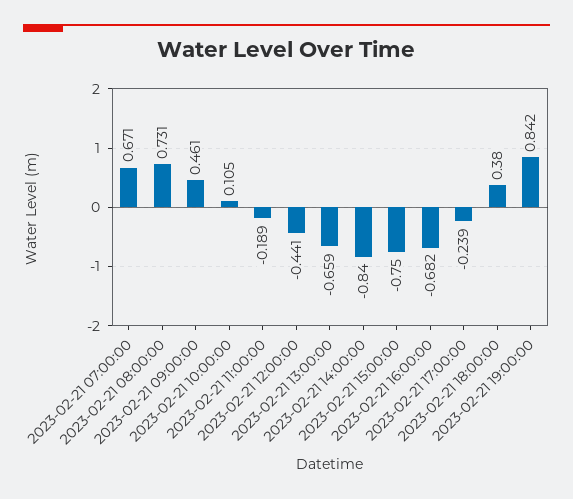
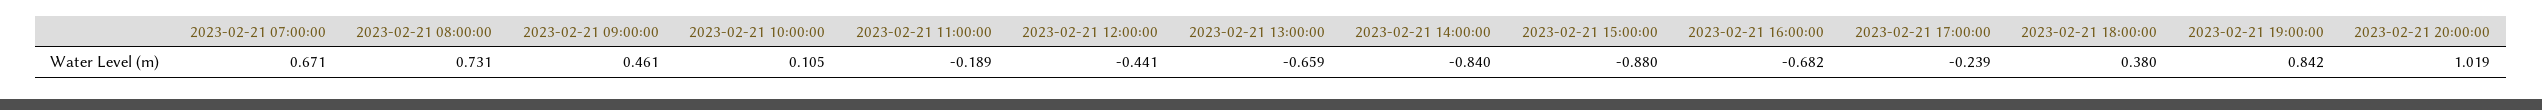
2023-02-21 15:00:00: -0.75 -> -0.88
2023-02-21 20:00:00: none -> 1.019

